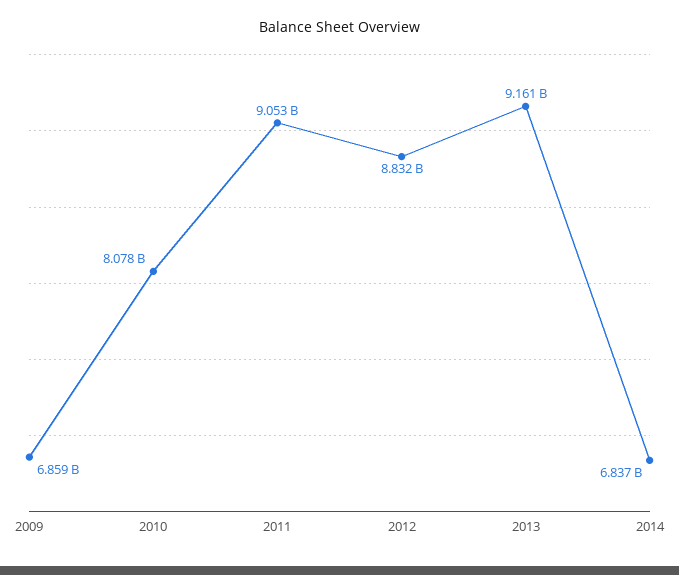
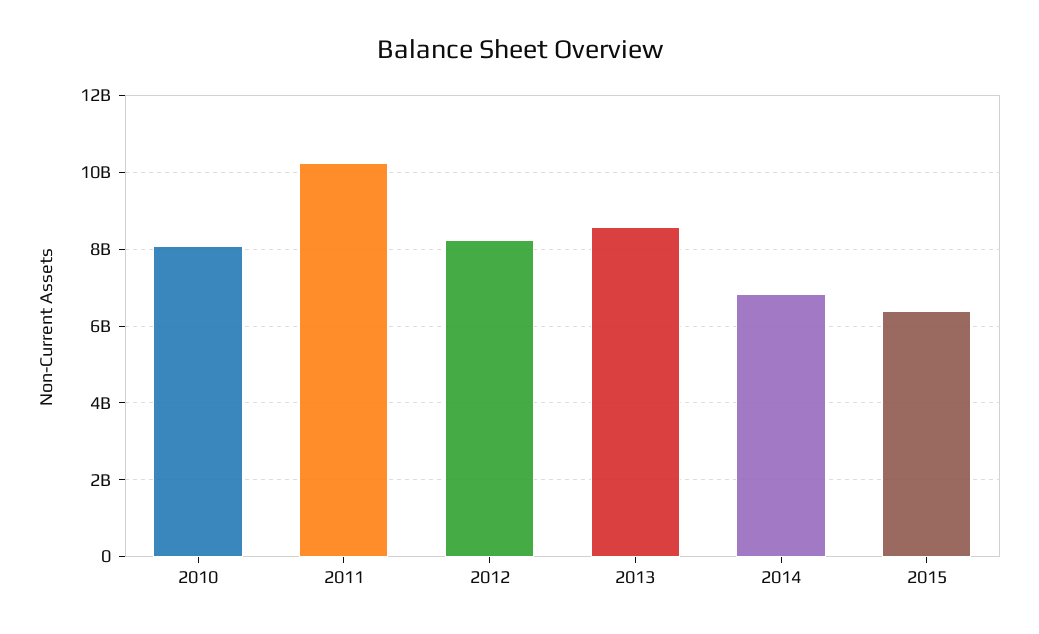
2009: 6859000000 -> none
2011: 9053000000 -> 10200000000
2012: 8832000000 -> 8200000000
2013: 9161000000 -> 8600000000
2015: none -> 6400000000

